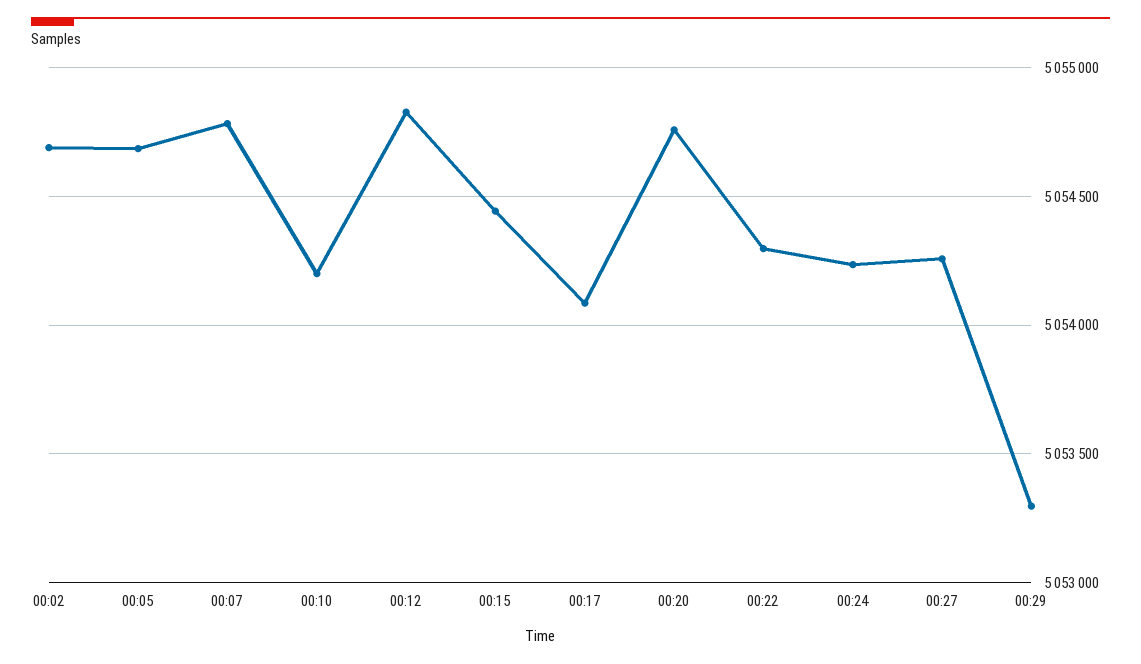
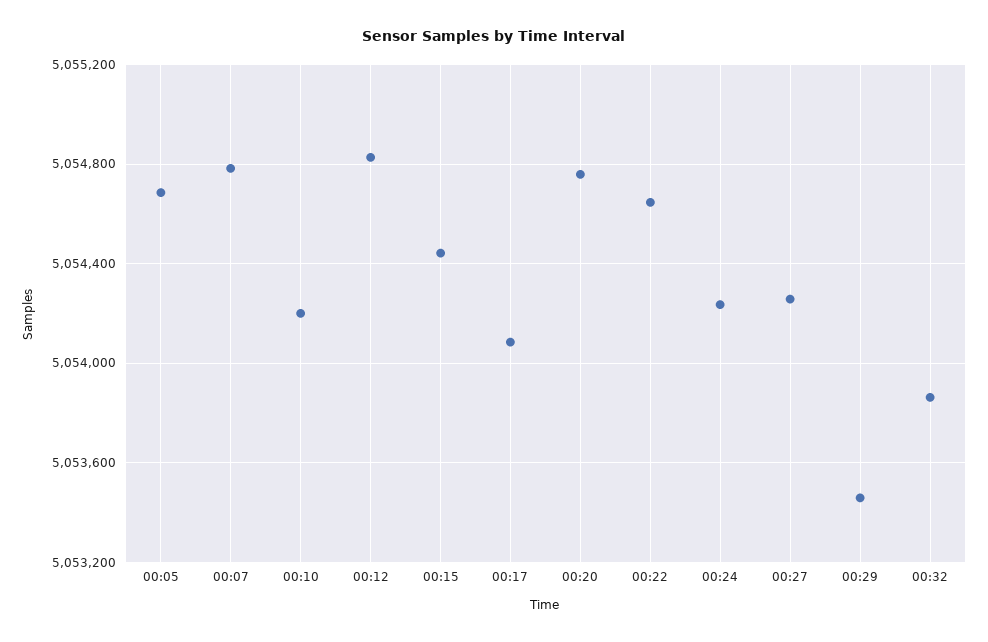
00:02: 5054700 -> none
00:22: 5054300 -> 5054650
00:29: 5053300 -> 5053450
00:32: none -> 5053850

